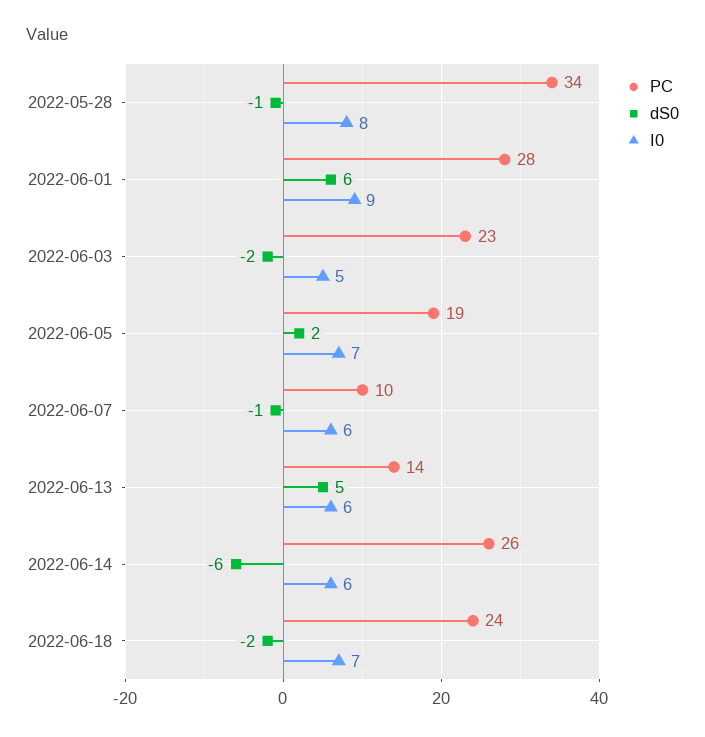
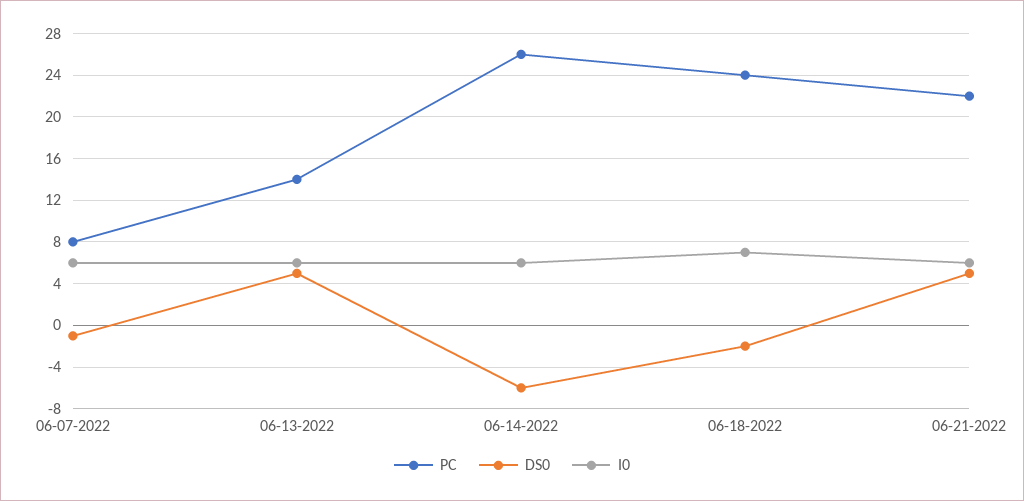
PC, 2022-05-28: 34 -> none
dS0, 2022-05-28: -1 -> none
I0, 2022-05-28: 8 -> none
PC, 2022-06-01: 28 -> none
dS0, 2022-06-01: 6 -> none
I0, 2022-06-01: 9 -> none
PC, 2022-06-03: 23 -> none
dS0, 2022-06-03: -2 -> none
I0, 2022-06-03: 5 -> none
PC, 2022-06-05: 19 -> none
dS0, 2022-06-05: 2 -> none
I0, 2022-06-05: 7 -> none
PC, 2022-06-07: 10 -> 8
PC, 06-21-2022: none -> 22
dS0, 06-21-2022: none -> 5
I0, 06-21-2022: none -> 6

